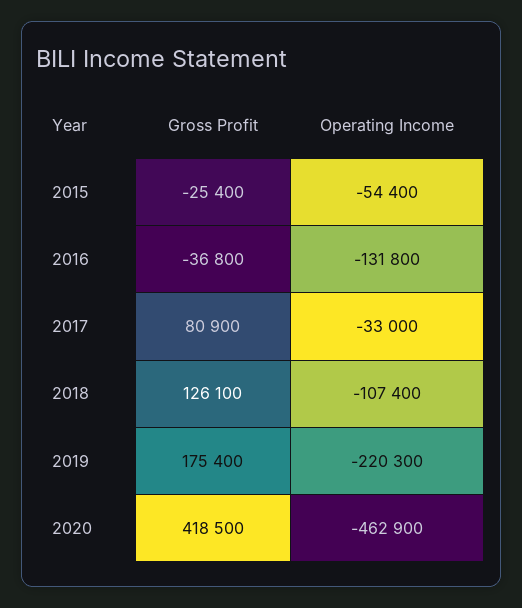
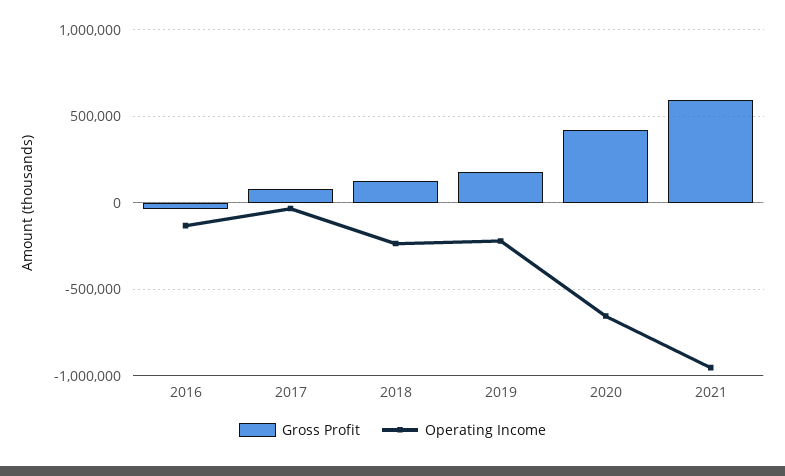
Gross Profit, 2015: -25400 -> none
Operating Income, 2015: -54400 -> none
Operating Income, 2018: -107400 -> -250000
Operating Income, 2020: -462900 -> -650000
Gross Profit, 2021: none -> 600000
Operating Income, 2021: none -> -950000

